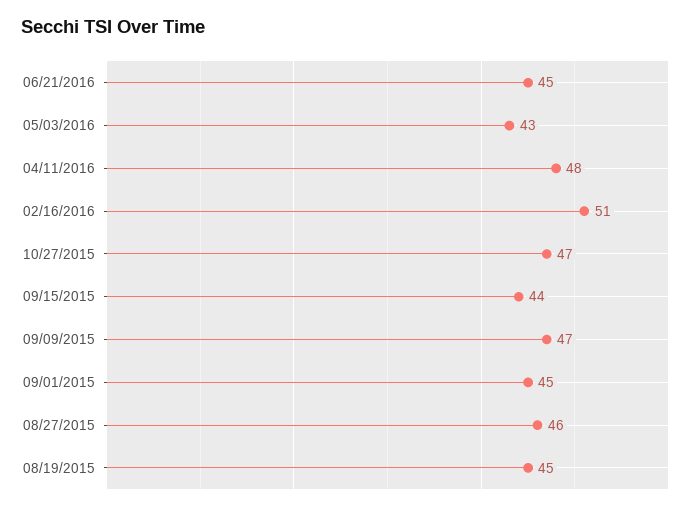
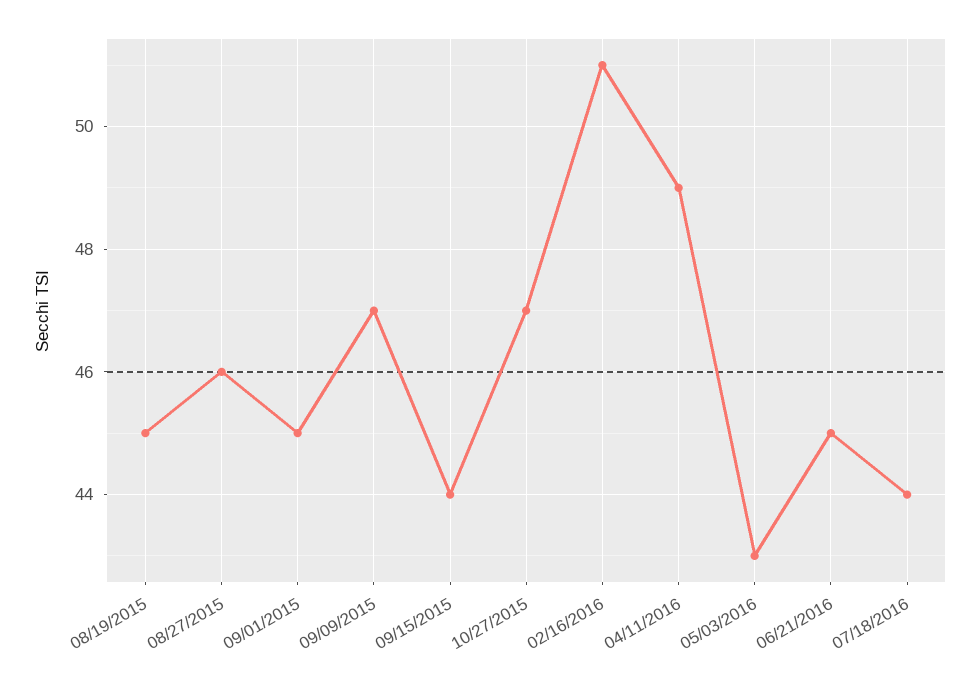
04/11/2016: 48 -> 49
07/18/2016: none -> 44

